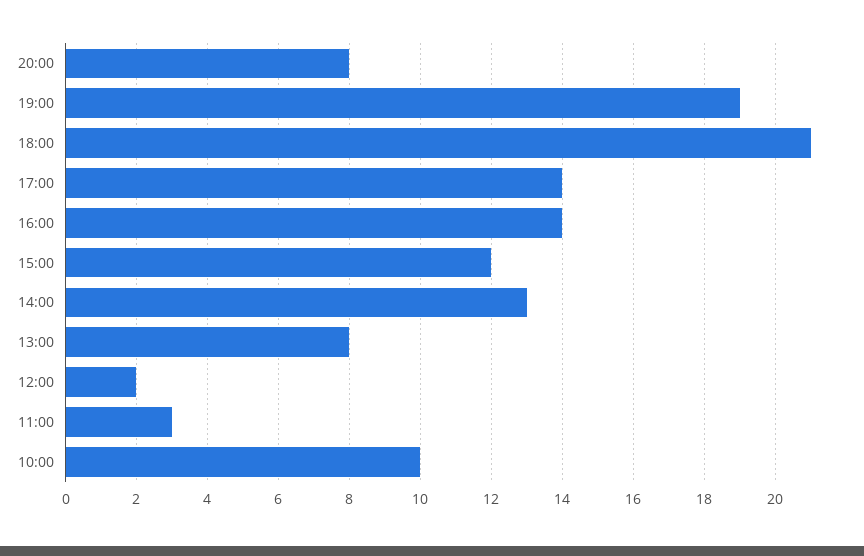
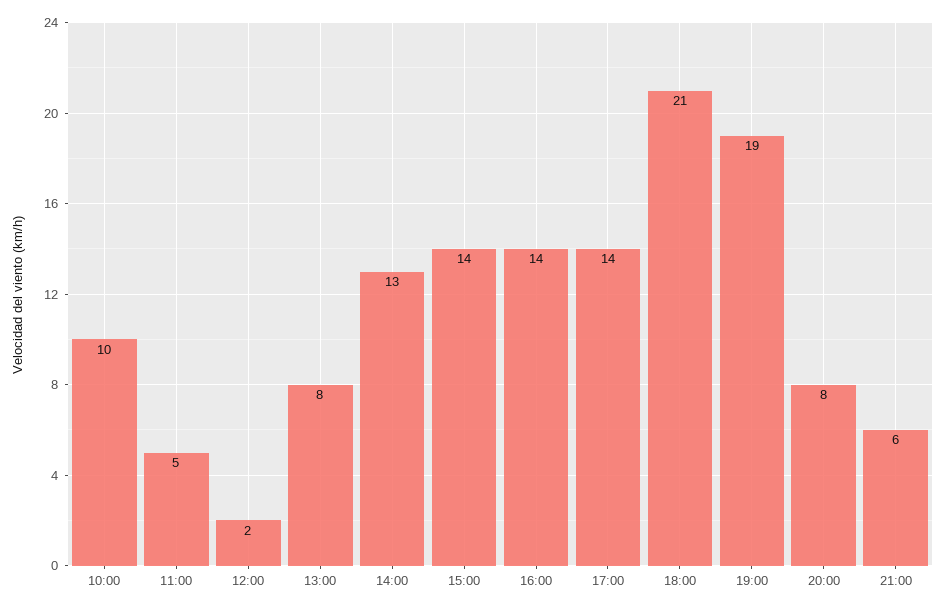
15:00: 12 -> 14
11:00: 3 -> 5
21:00: none -> 6

